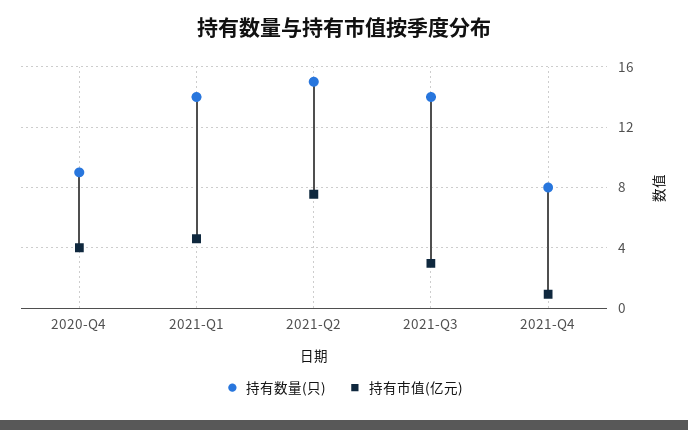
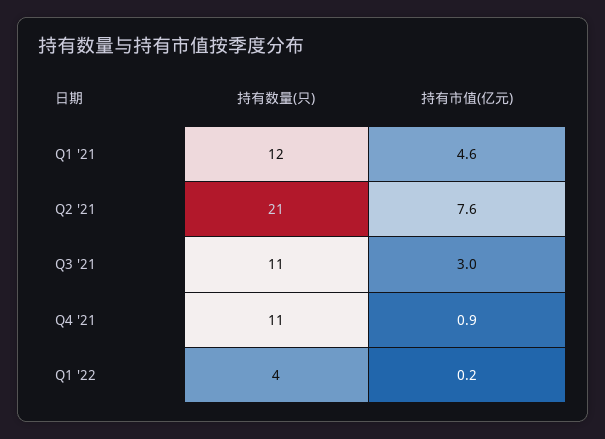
持有数量(只), 2020-Q4: 9 -> none
持有市值(亿元), 2020-Q4: 4 -> none
持有数量(只), 2021-Q1: 14 -> 12
持有数量(只), 2021-Q2: 15 -> 21
持有数量(只), 2021-Q3: 14 -> 11
持有数量(只), 2021-Q4: 8 -> 11
持有数量(只), Q1 '22: none -> 4
持有市值(亿元), Q1 '22: none -> 0.2

